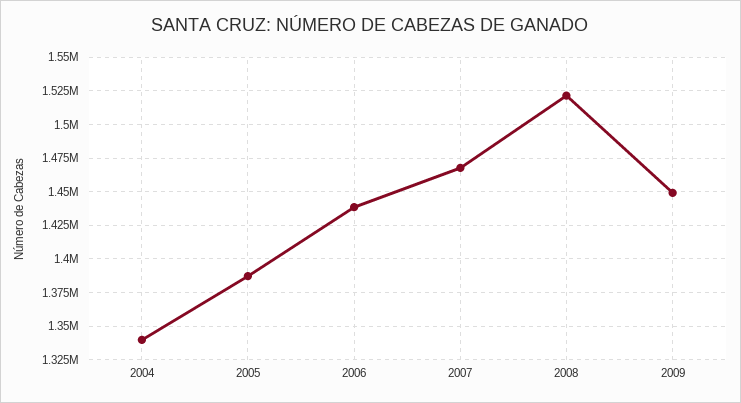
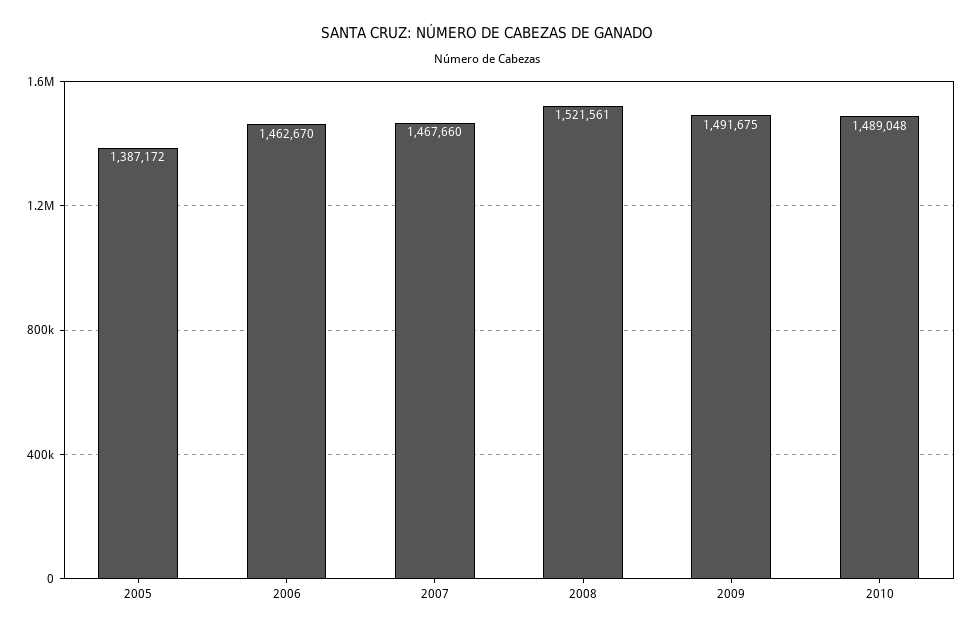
2004: 1340000 -> none
2006: 1440000 -> 1462670
2009: 1450000 -> 1491675
2010: none -> 1489048

